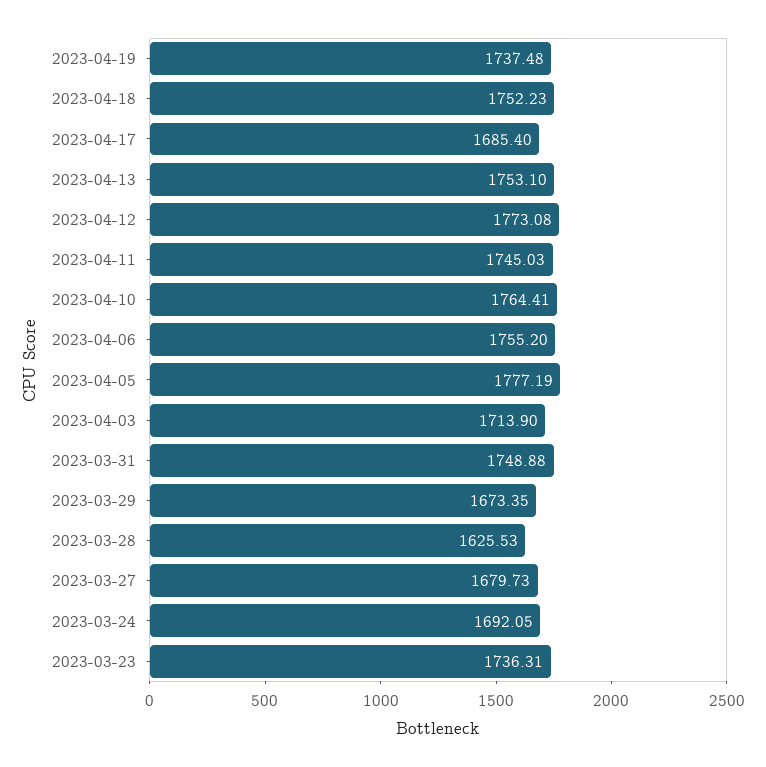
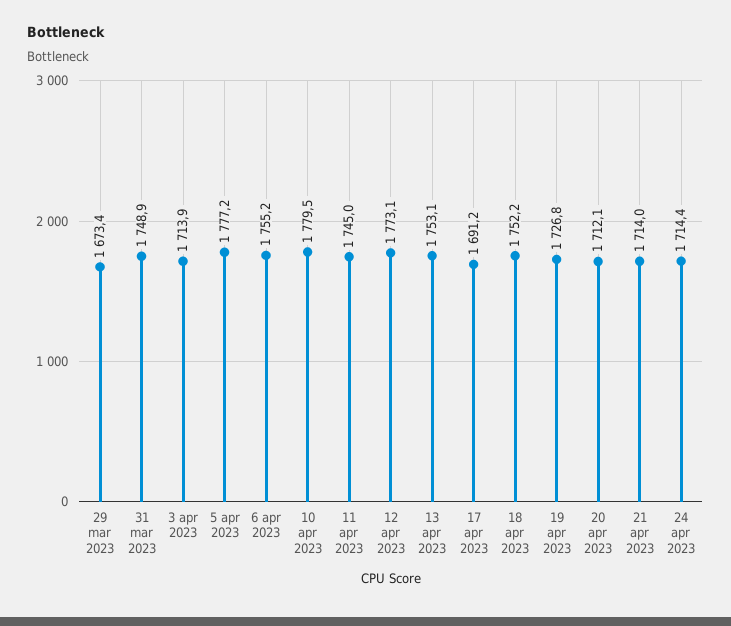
2023-04-19: 1737.48 -> 1726.8
2023-04-17: 1685.4 -> 1691.2
2023-04-10: 1764.41 -> 1779.5
2023-03-28: 1625.53 -> none
2023-03-27: 1679.73 -> none
2023-03-24: 1692.05 -> none
2023-03-23: 1736.31 -> none
20 apr 2023: none -> 1712.1
21 apr 2023: none -> 1714
24 apr 2023: none -> 1714.4

